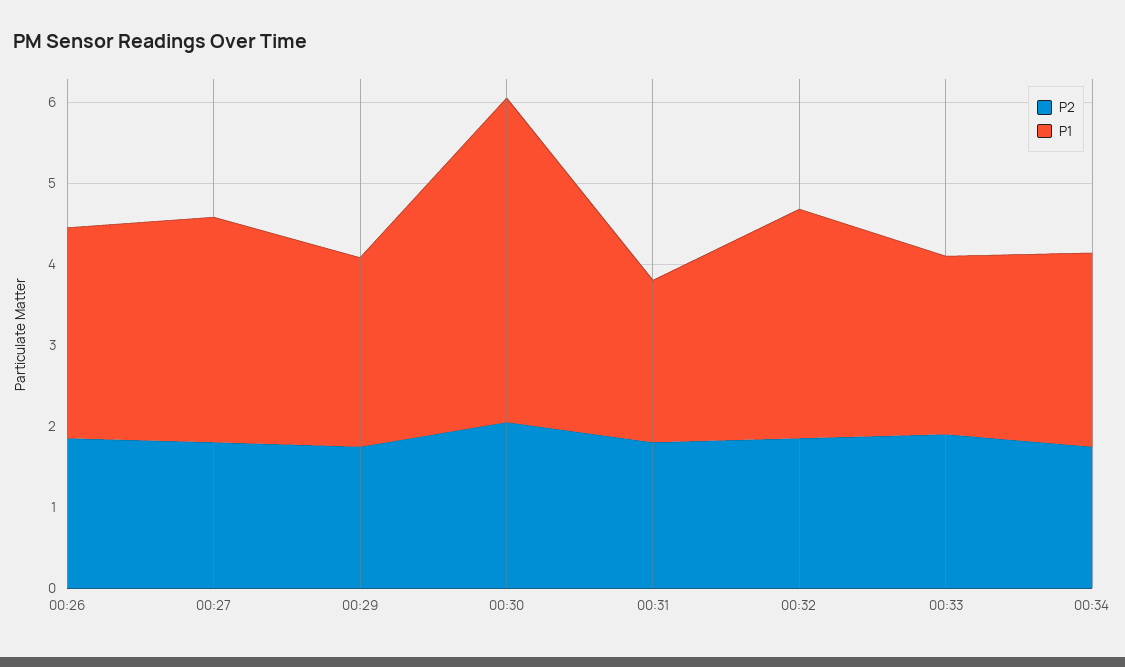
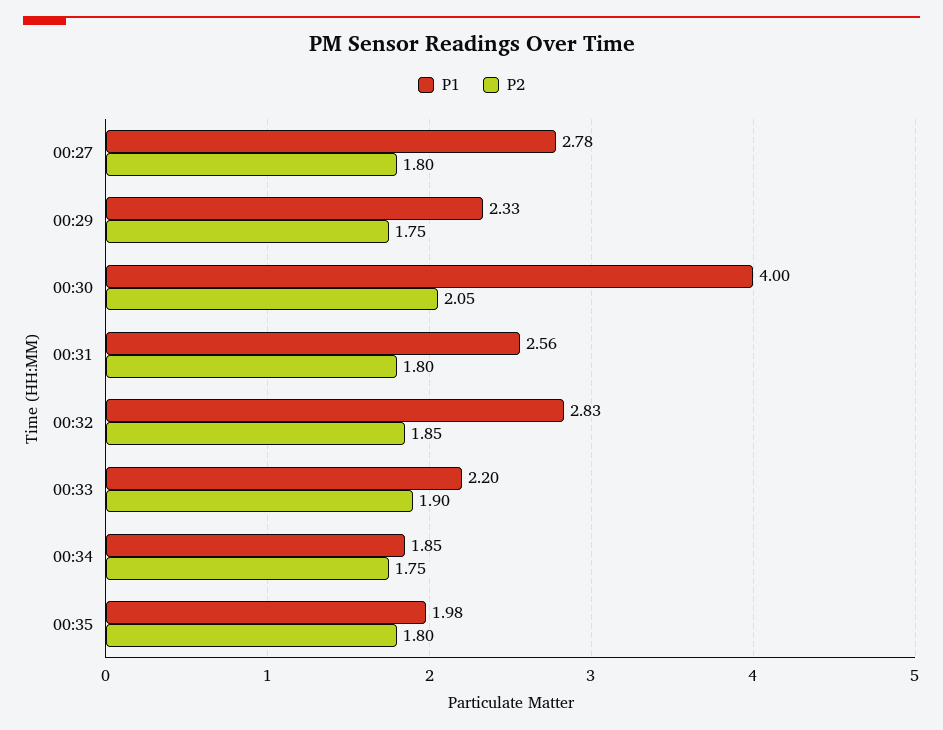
P2, 00:26: 1.8 -> none
P1, 00:26: 2.6 -> none
P1, 00:31: 2 -> 2.56
P1, 00:34: 2.4 -> 1.85
P1, 00:35: none -> 1.98
P2, 00:35: none -> 1.8

